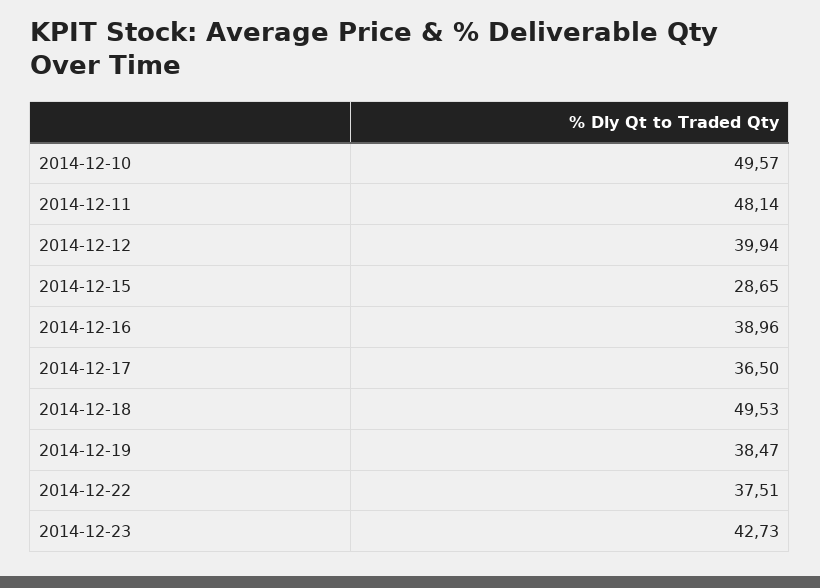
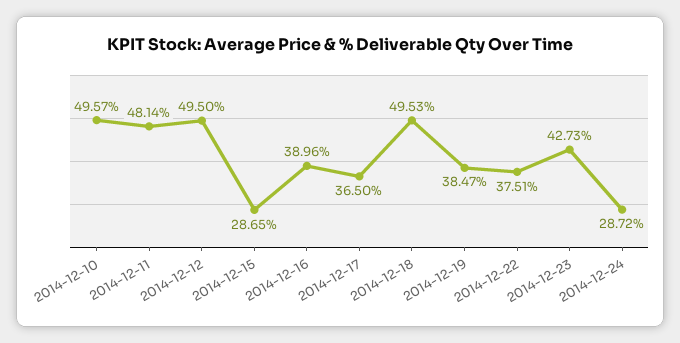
2014-12-12: 39.94 -> 49.5
2014-12-24: none -> 28.72

